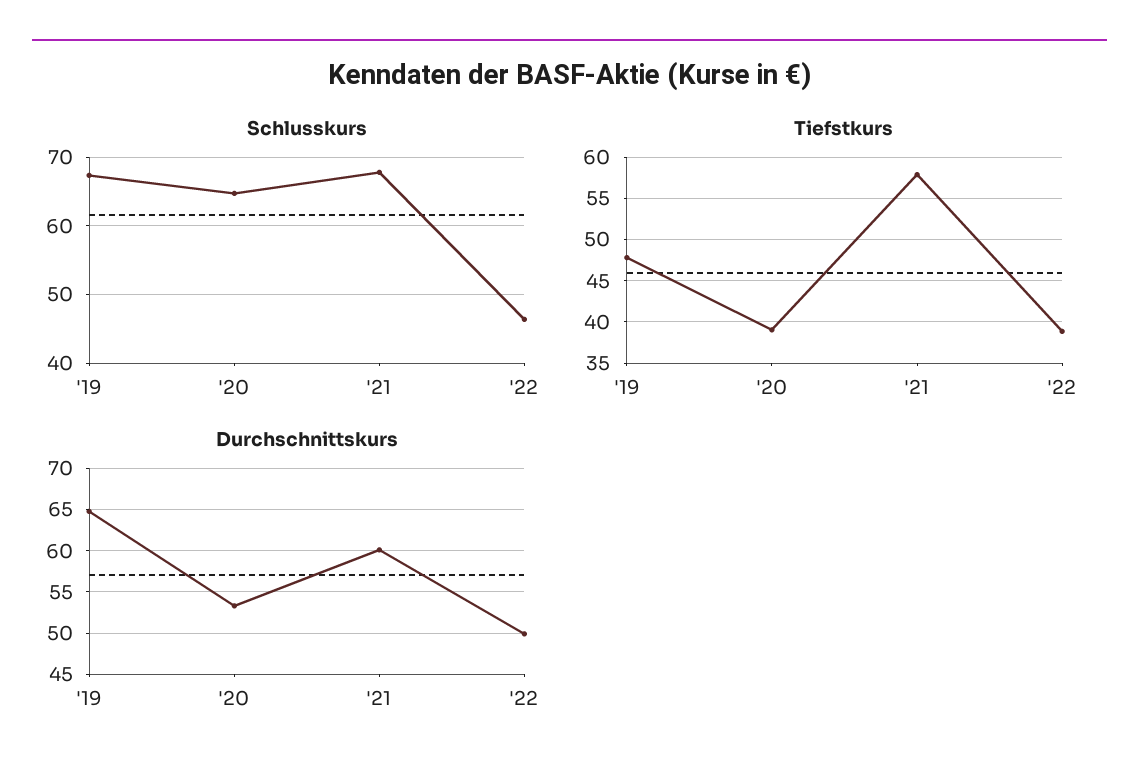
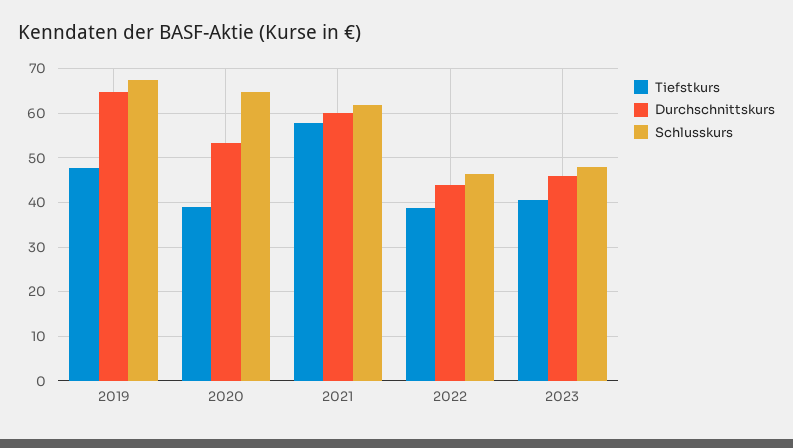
Schlusskurs, '21: 68 -> 62
Durchschnittskurs, '22: 50 -> 44
Tiefstkurs, 2023: none -> 40
Durchschnittskurs, 2023: none -> 46
Schlusskurs, 2023: none -> 48

